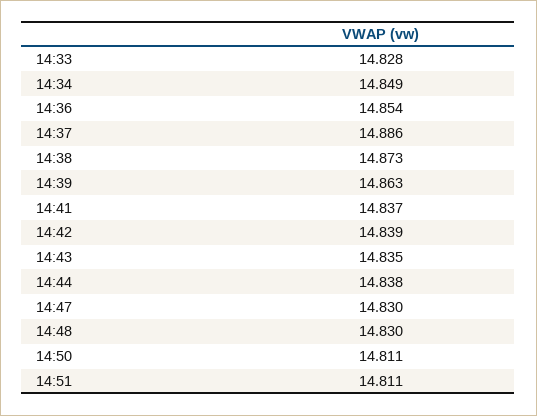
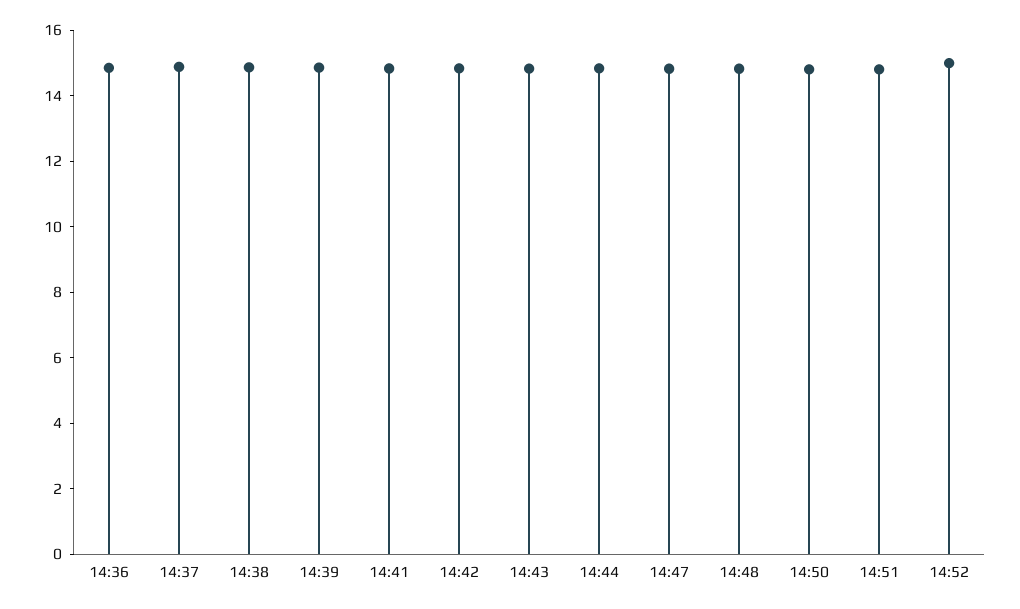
14:33: 14.828 -> none
14:34: 14.849 -> none
14:52: none -> 15

